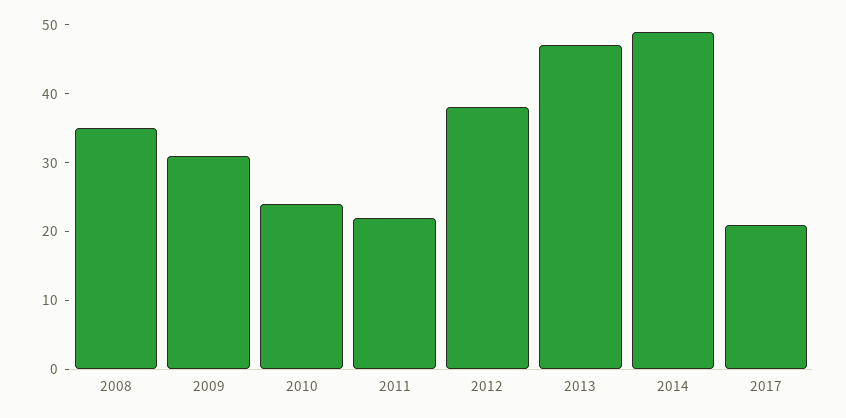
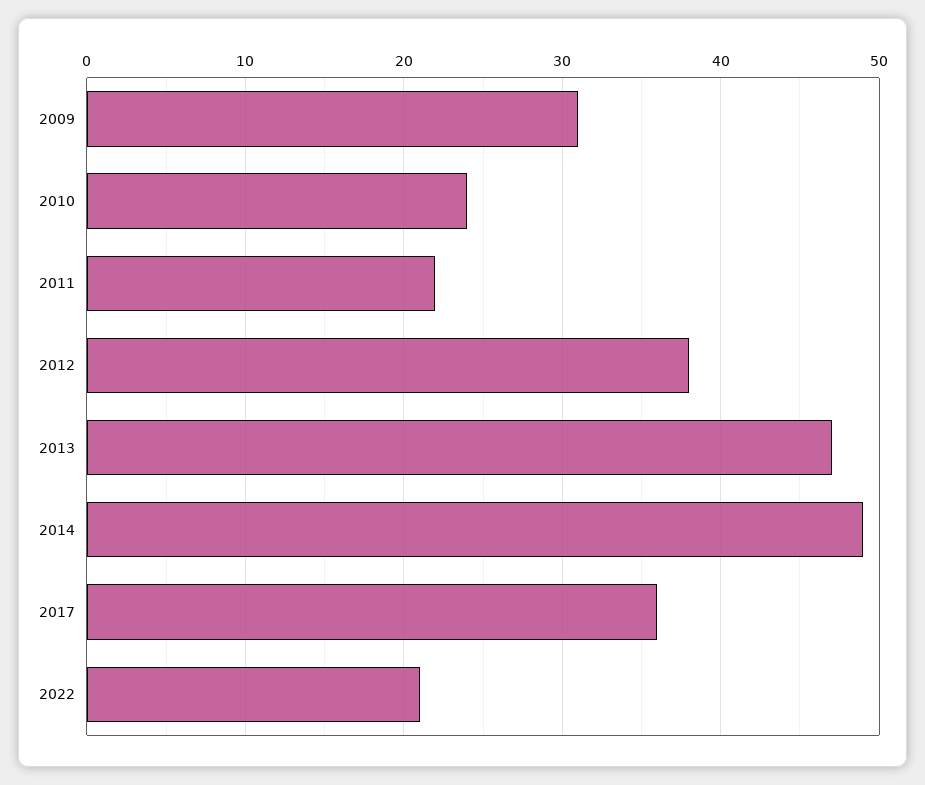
2008: 35 -> none
2017: 20 -> 36
2022: none -> 21

